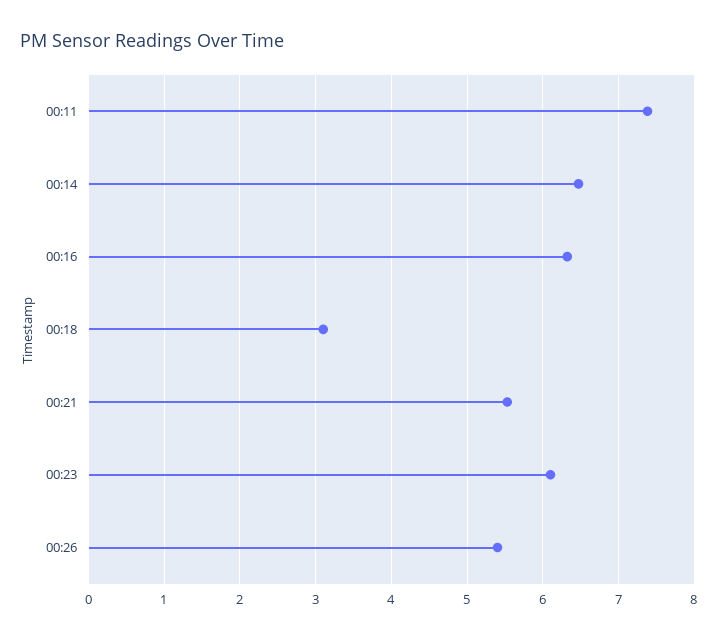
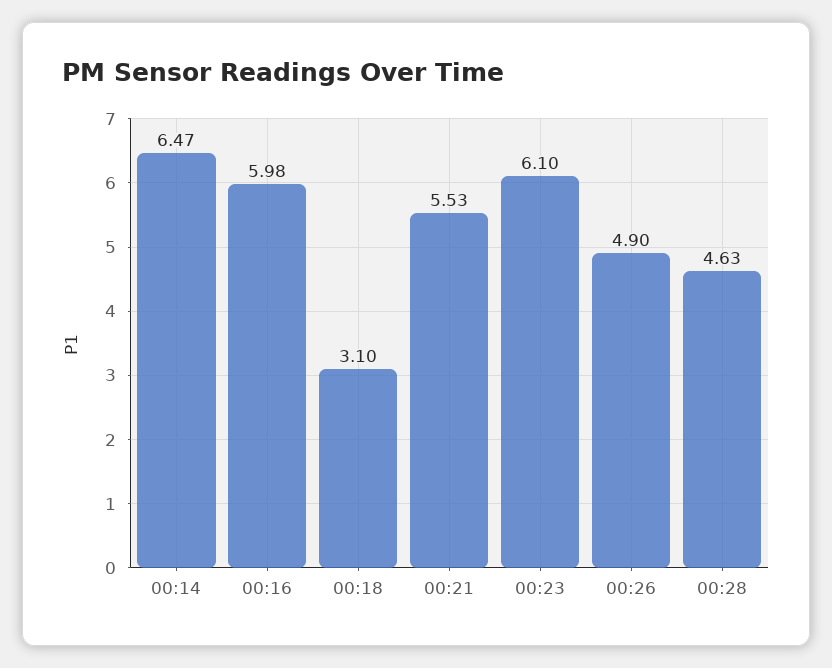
00:11: 7.4 -> none
00:16: 6.3 -> 5.98
00:26: 5.4 -> 4.9
00:28: none -> 4.63

